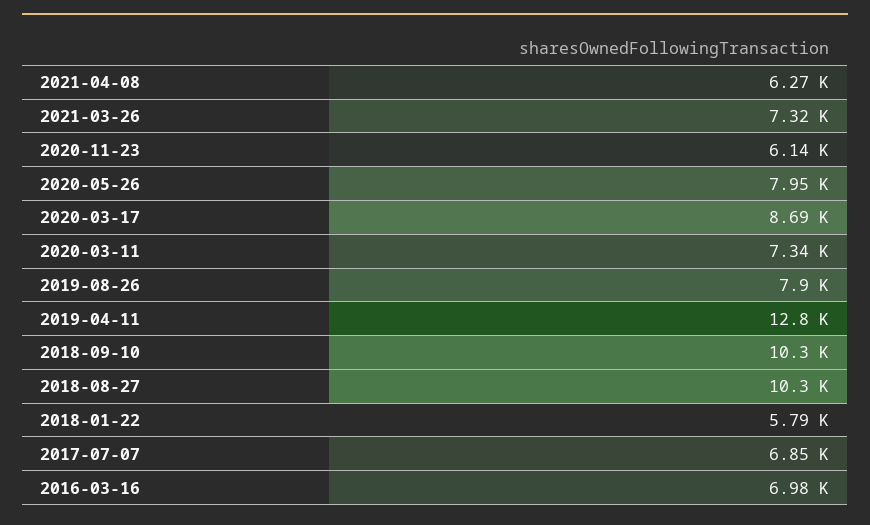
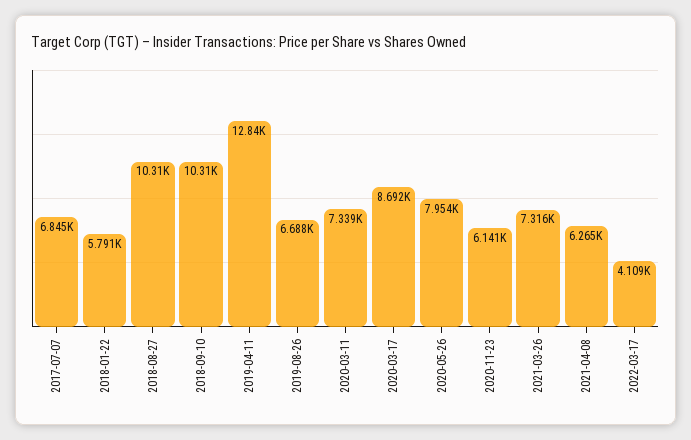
2019-08-26: 7900 -> 6688
2016-03-16: 6980 -> none
2022-03-17: none -> 4109

